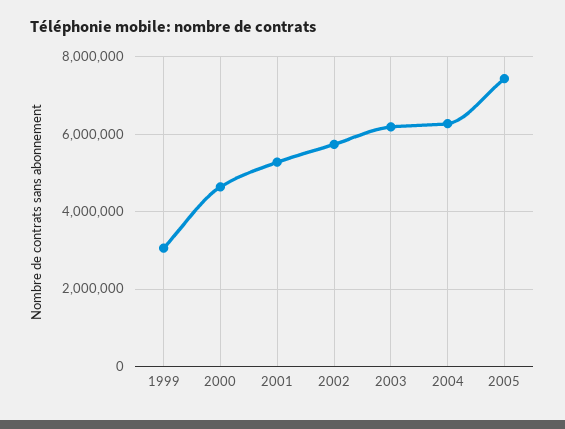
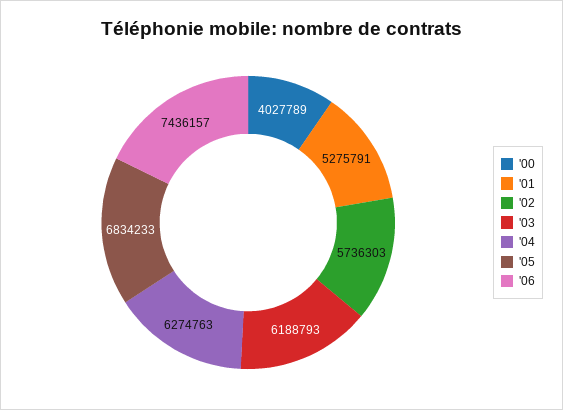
1999: 3000000 -> none
2000: 4600000 -> 4027789
2005: 7400000 -> 6834233
'06: none -> 7436157

